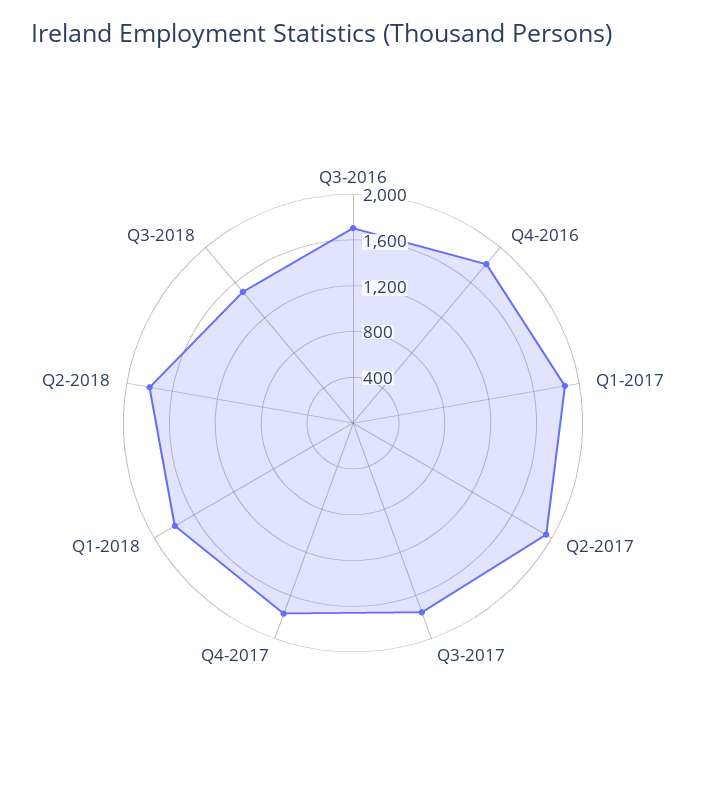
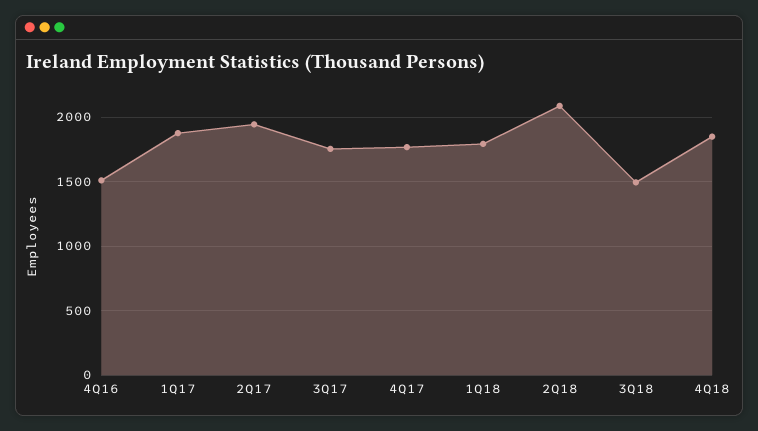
Q3-2016: 1700 -> none
Q4-2016: 1800 -> 1500
Q2-2018: 1800 -> 2100
4Q18: none -> 1850

